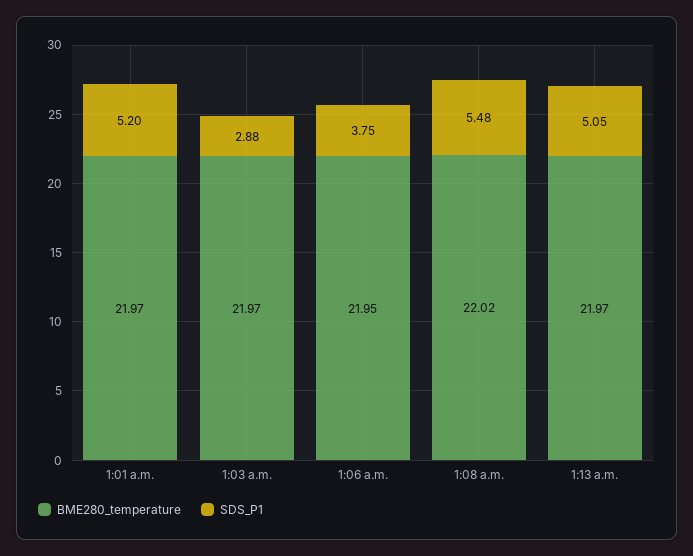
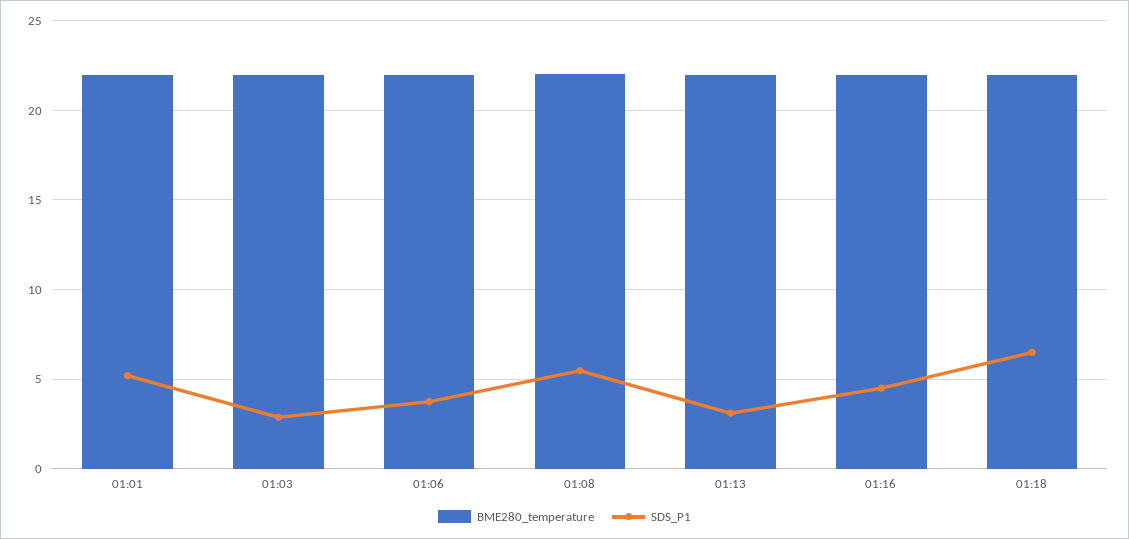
SDS_P1, 1:13 a.m.: 5.05 -> 3
BME280_temperature, 01:16: none -> 22
SDS_P1, 01:16: none -> 4.5
BME280_temperature, 01:18: none -> 22
SDS_P1, 01:18: none -> 6.5

